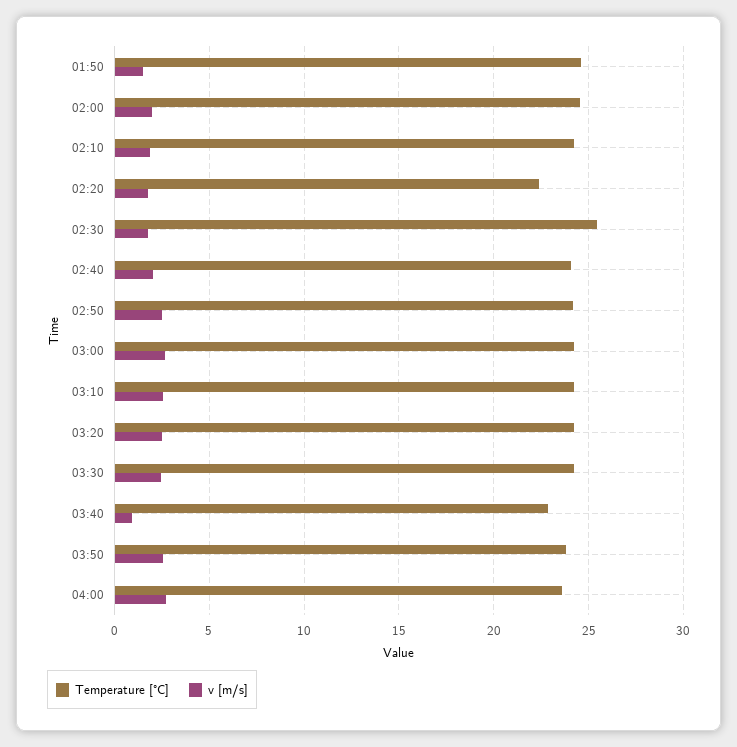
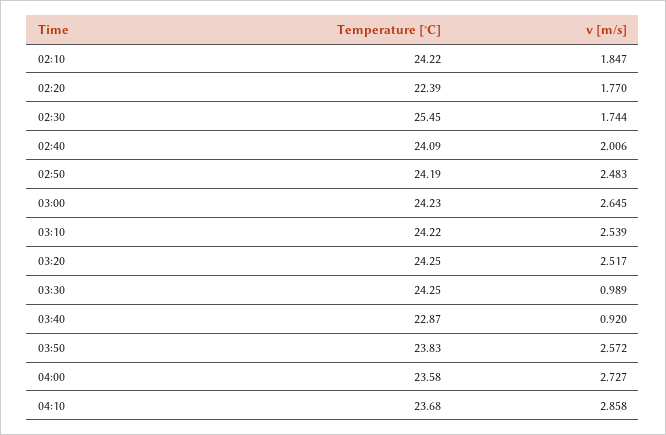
Temperature [°C], 01:50: 24.5 -> none
v [m/s], 01:50: 1.5 -> none
Temperature [°C], 02:00: 24.5 -> none
v [m/s], 02:00: 2 -> none
v [m/s], 03:30: 2.5 -> 0.989
Temperature [°C], 04:10: none -> 23.68
v [m/s], 04:10: none -> 2.858

